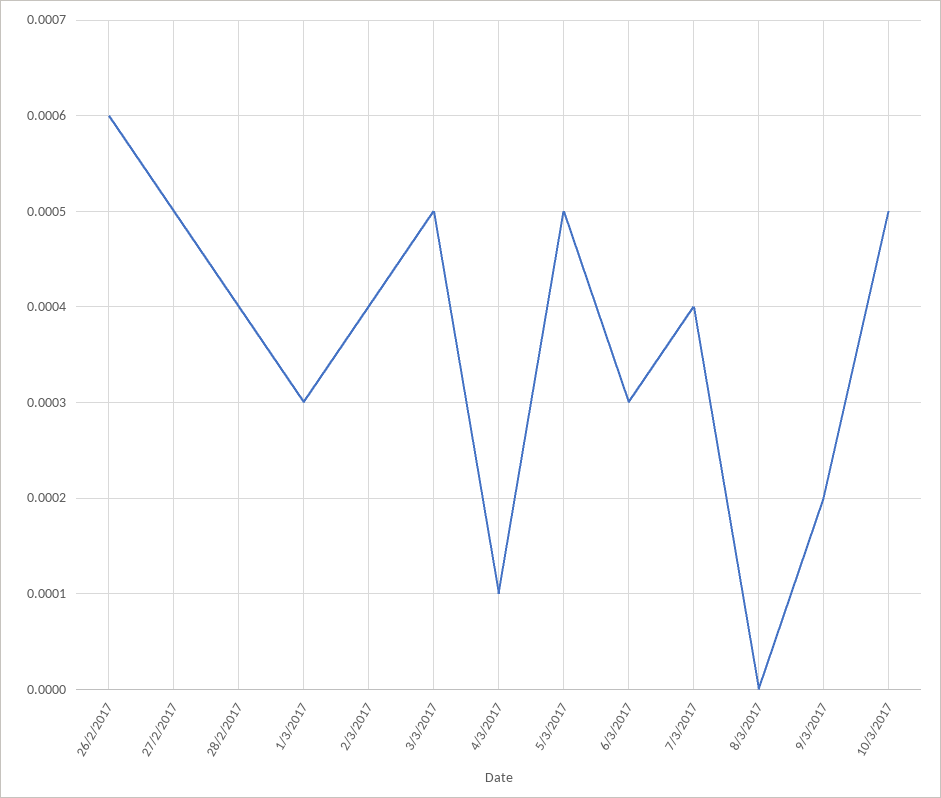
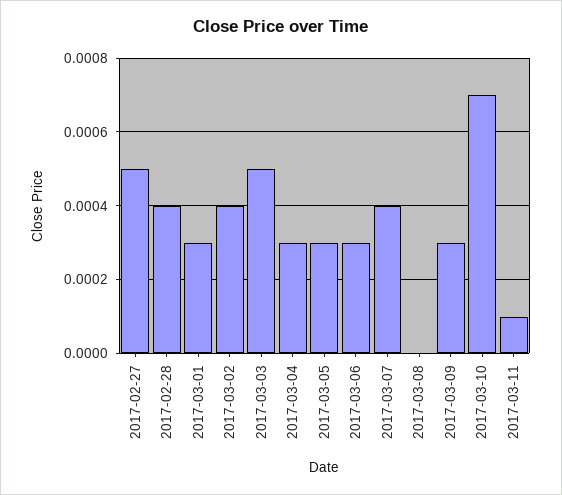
26/2/2017: 0.0006 -> none
4/3/2017: 0.0001 -> 0.0003
5/3/2017: 0.0005 -> 0.0003
9/3/2017: 0.0002 -> 0.0003
10/3/2017: 0.0005 -> 0.0007
2017-03-11: none -> 0.0001

